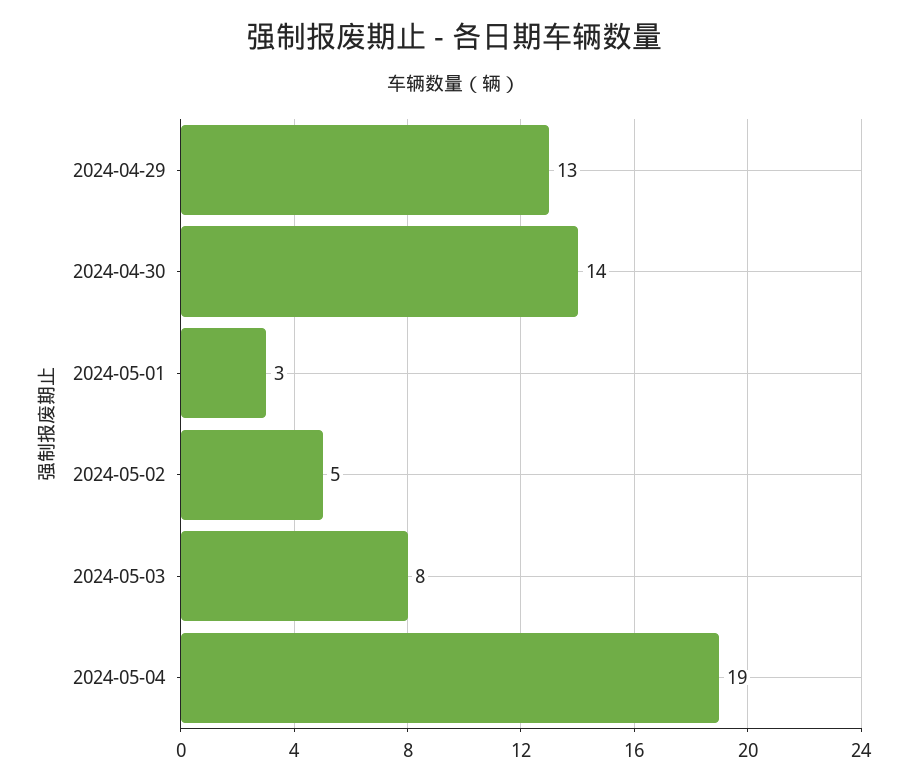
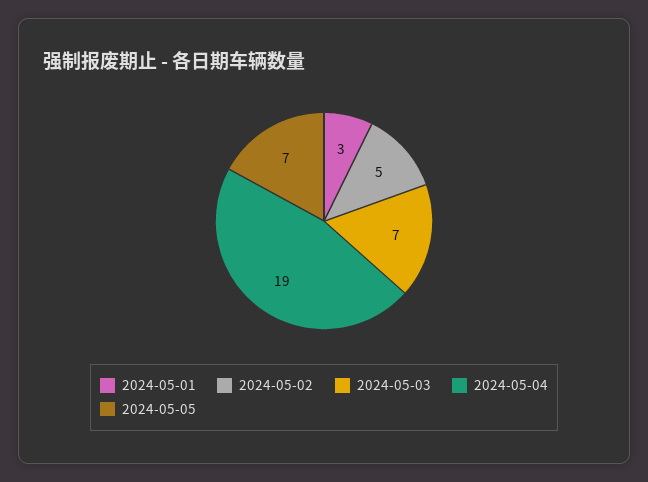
2024-04-29: 13 -> none
2024-04-30: 14 -> none
2024-05-03: 8 -> 7
2024-05-05: none -> 7

